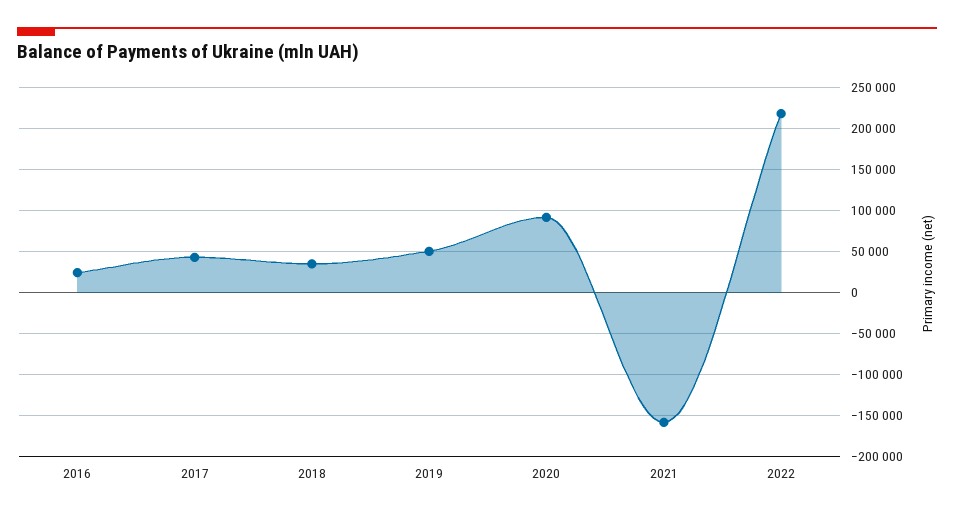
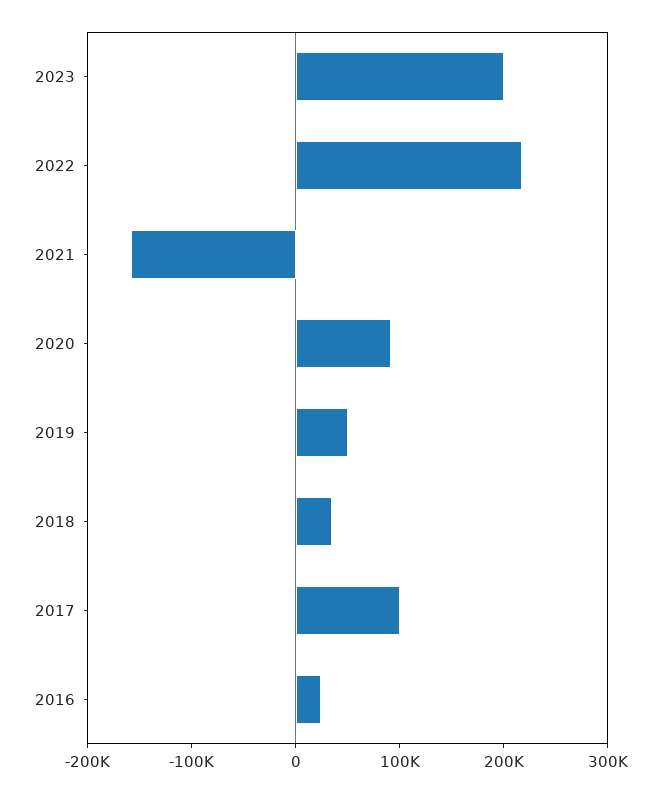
2017: 40000 -> 100000
2023: none -> 200000

